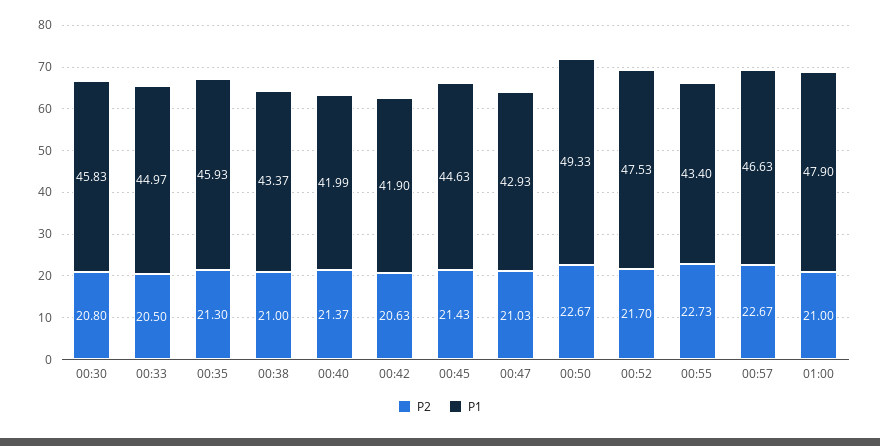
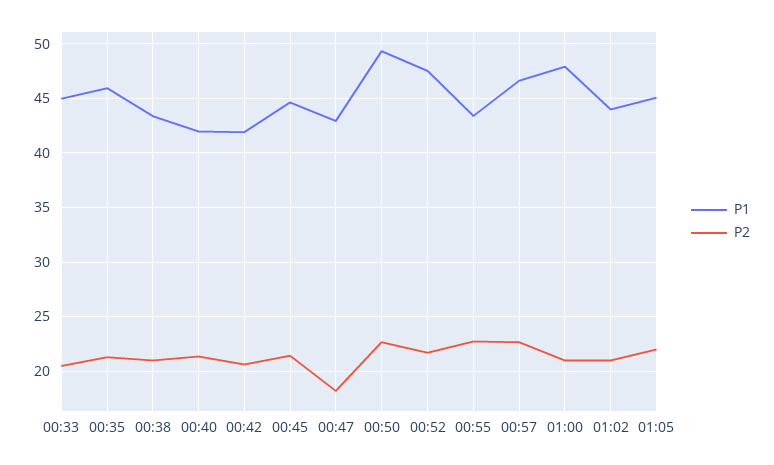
P2, 00:30: 20.8 -> none
P1, 00:30: 45.83 -> none
P2, 00:47: 21.03 -> 18
P1, 01:02: none -> 44
P2, 01:02: none -> 21
P1, 01:05: none -> 45
P2, 01:05: none -> 22

